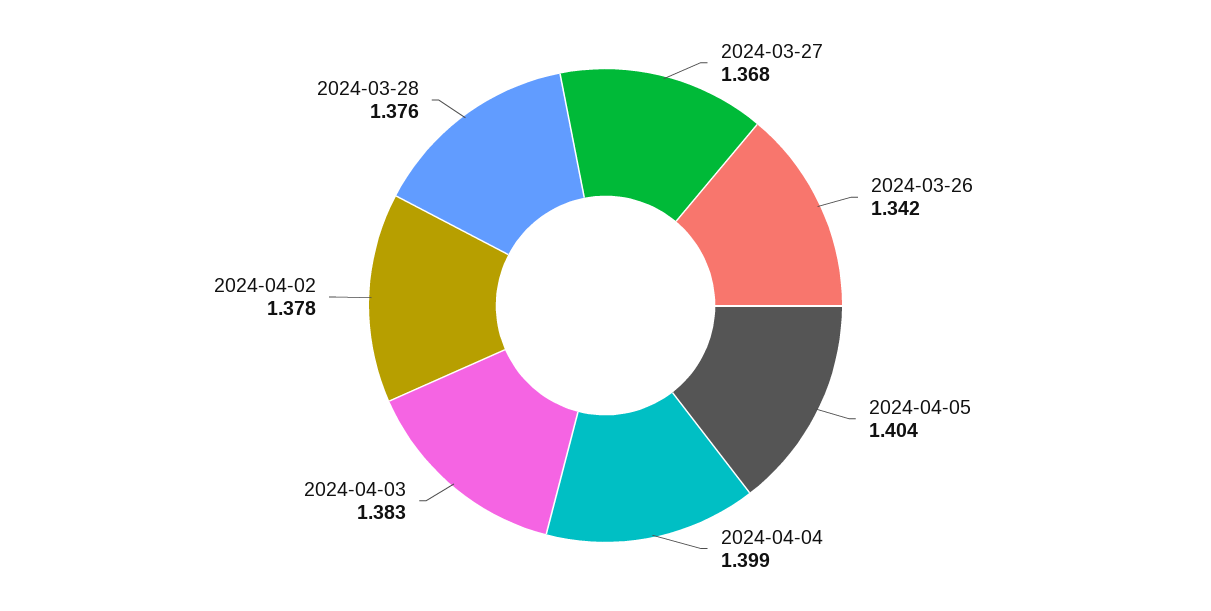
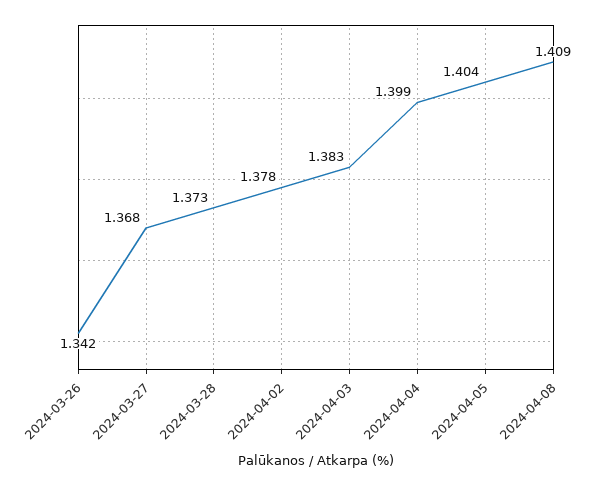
2024-03-28: 1.376 -> 1.373
2024-04-08: none -> 1.409

